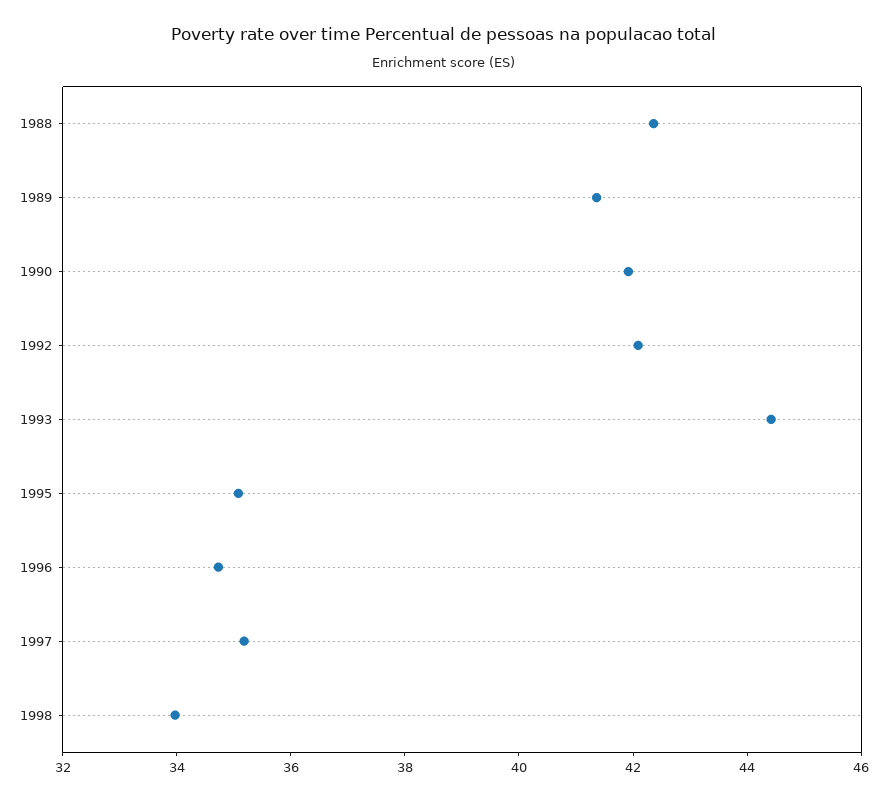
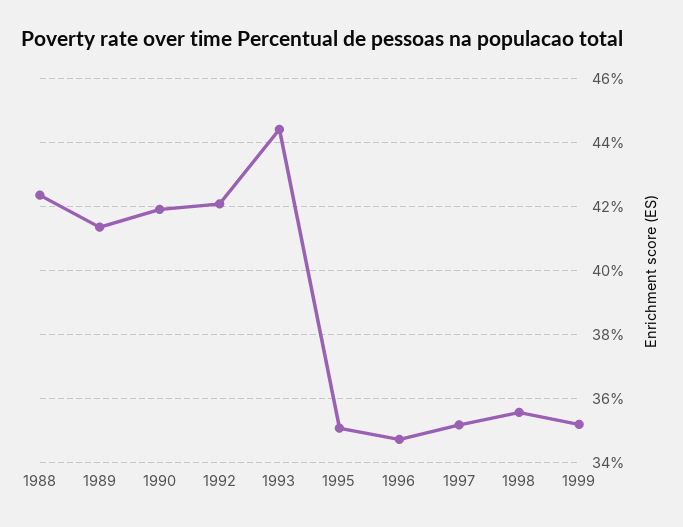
1998: 34 -> 35.6
1999: none -> 35.2

